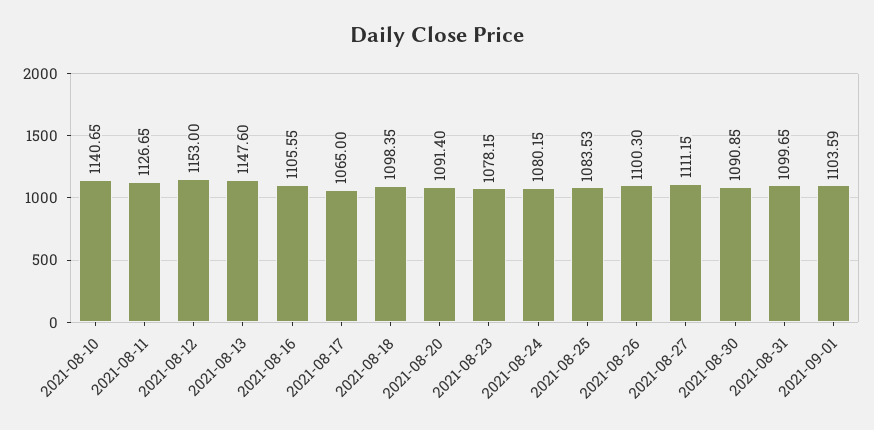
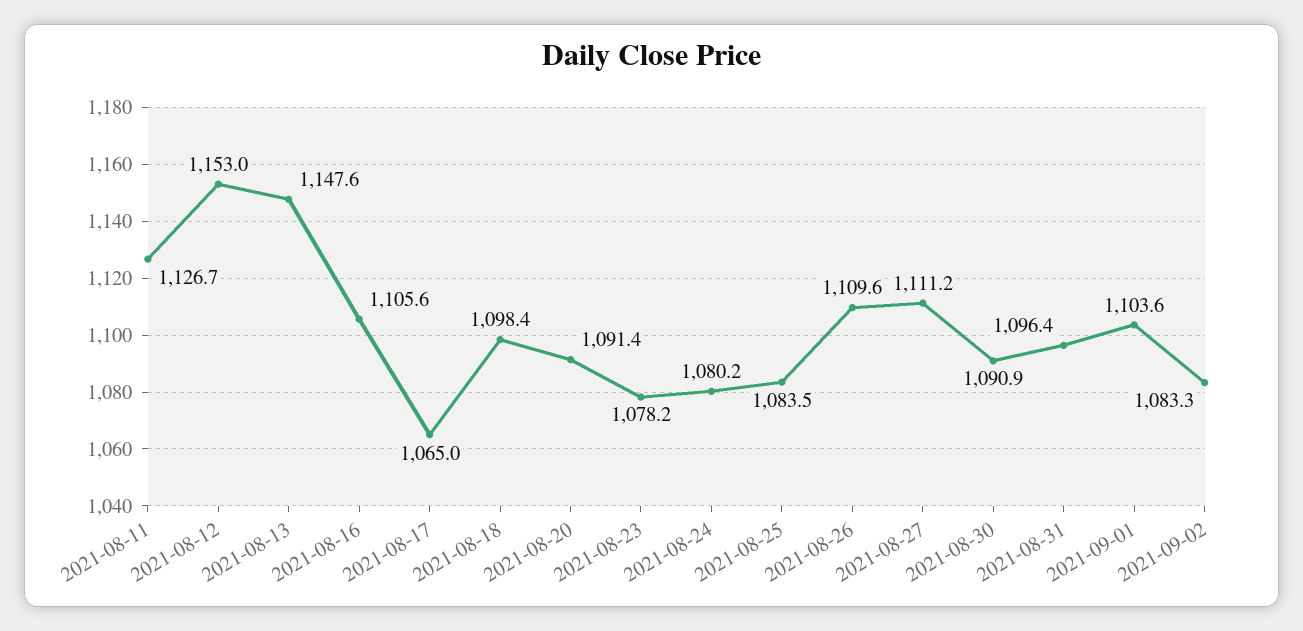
2021-08-10: 1140.65 -> none
2021-08-26: 1100.3 -> 1109.6
2021-08-31: 1099.65 -> 1096.4
2021-09-02: none -> 1083.3

